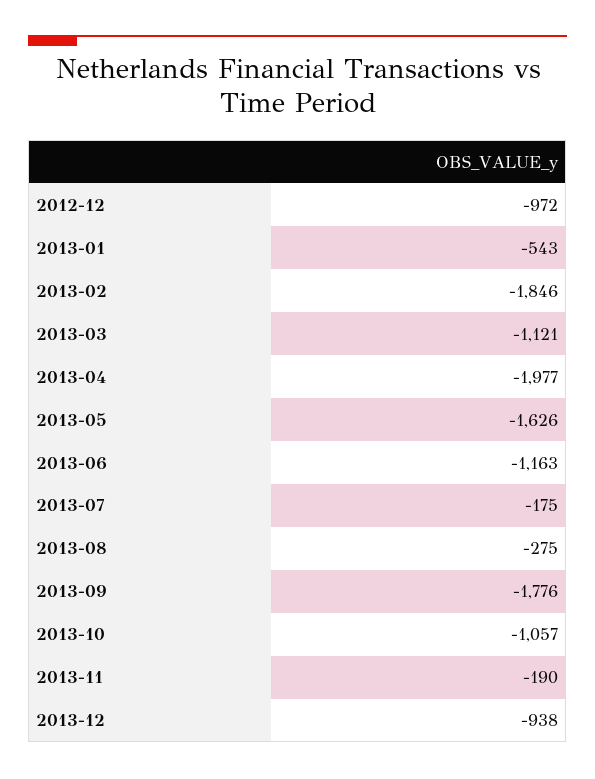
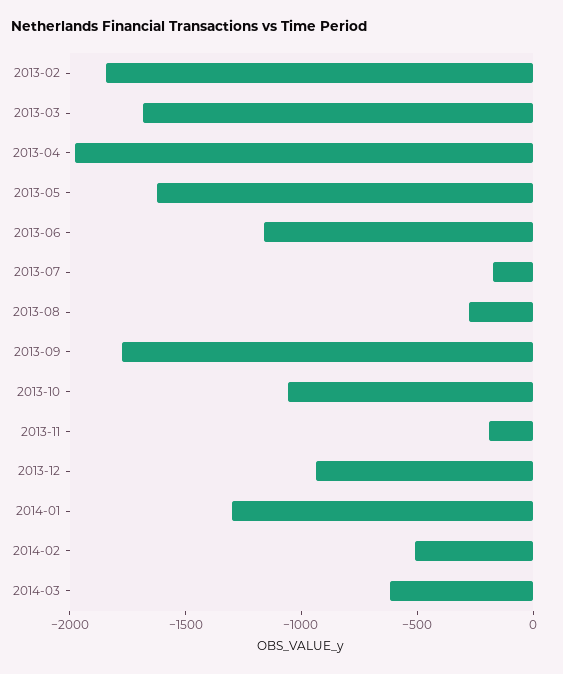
2012-12: -972 -> none
2013-01: -543 -> none
2013-03: -1121 -> -1700
2014-01: none -> -1300
2014-02: none -> -500
2014-03: none -> -600

